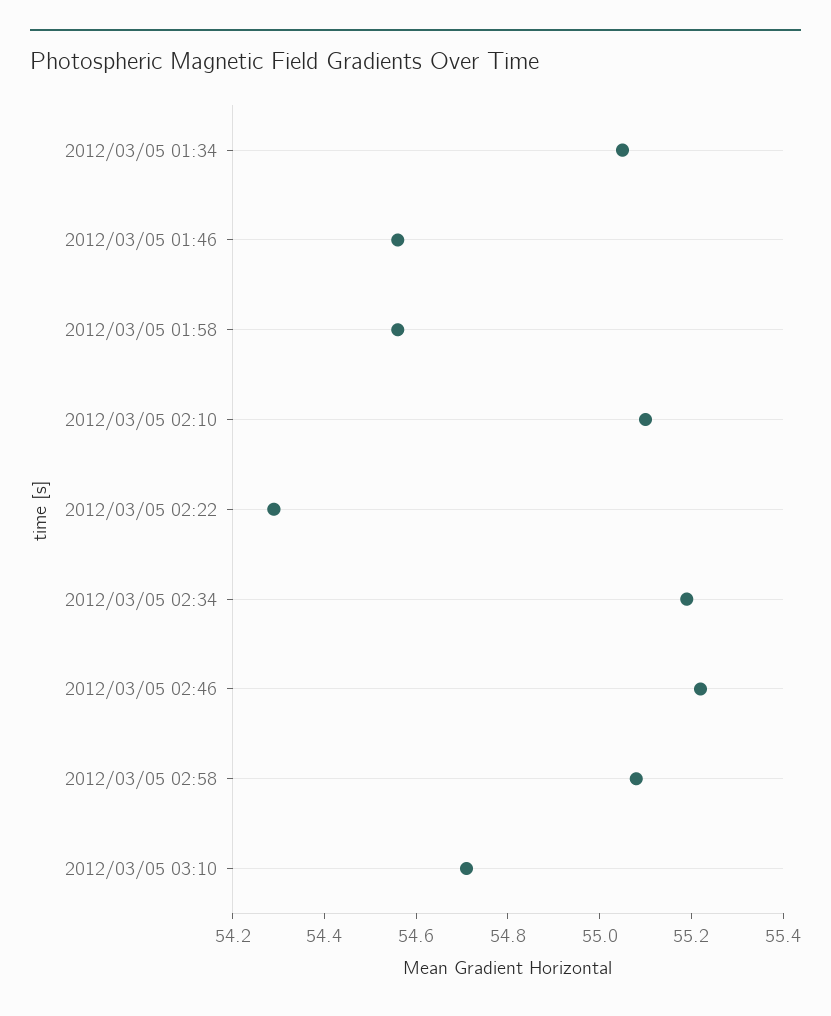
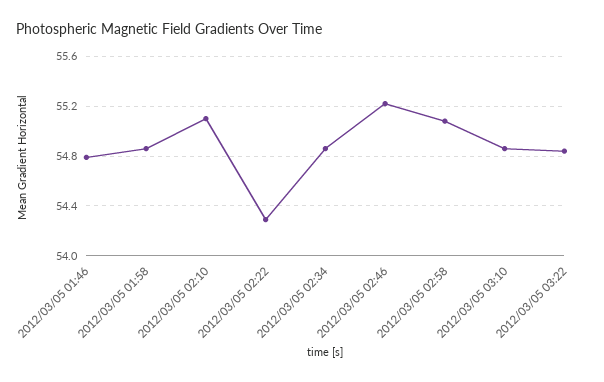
2012/03/05 01:34: 55.05 -> none
2012/03/05 01:46: 54.55 -> 54.8
2012/03/05 01:58: 54.55 -> 54.85
2012/03/05 02:34: 55.2 -> 54.85
2012/03/05 03:10: 54.7 -> 54.85
2012/03/05 03:22: none -> 54.85

